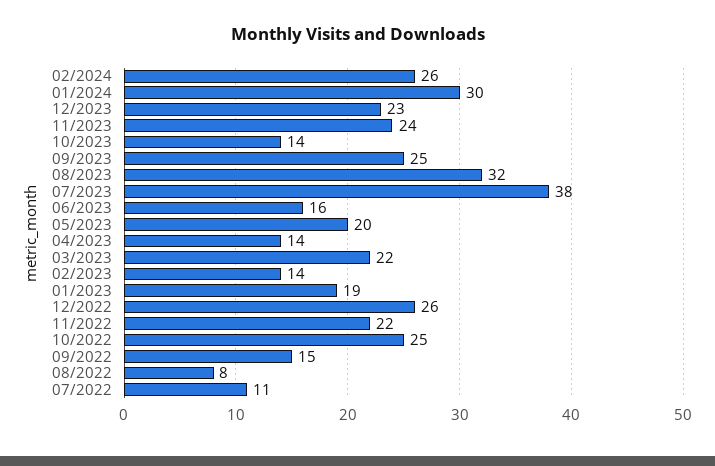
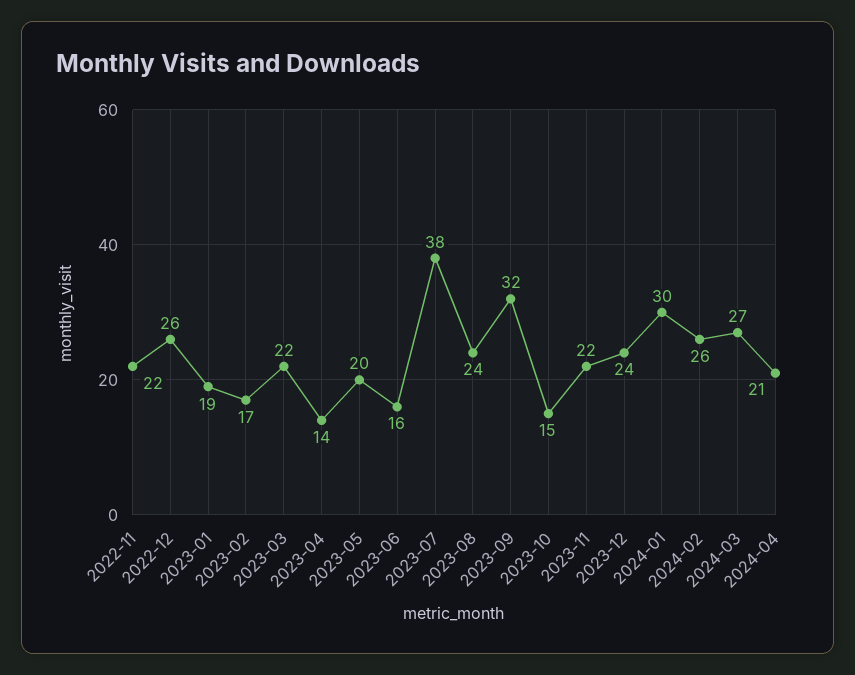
12/2023: 23 -> 24
11/2023: 24 -> 22
10/2023: 14 -> 15
09/2023: 25 -> 32
08/2023: 32 -> 24
02/2023: 14 -> 17
10/2022: 25 -> none
09/2022: 15 -> none
08/2022: 8 -> none
07/2022: 11 -> none
2024-03: none -> 27
2024-04: none -> 21

